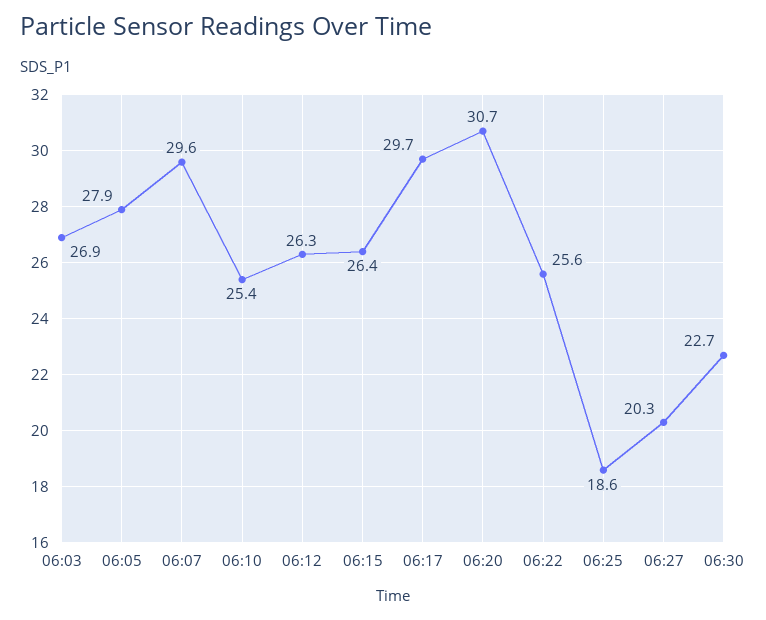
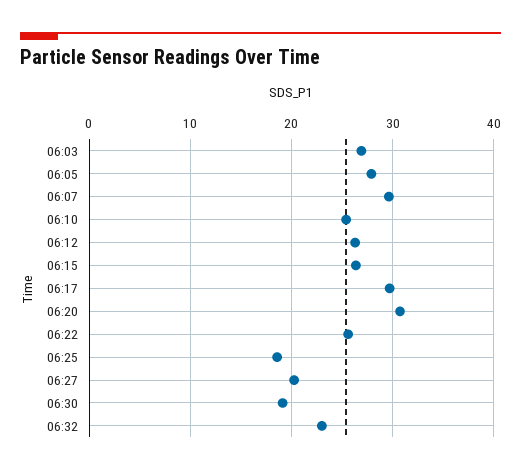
06:30: 22.7 -> 19
06:32: none -> 23

